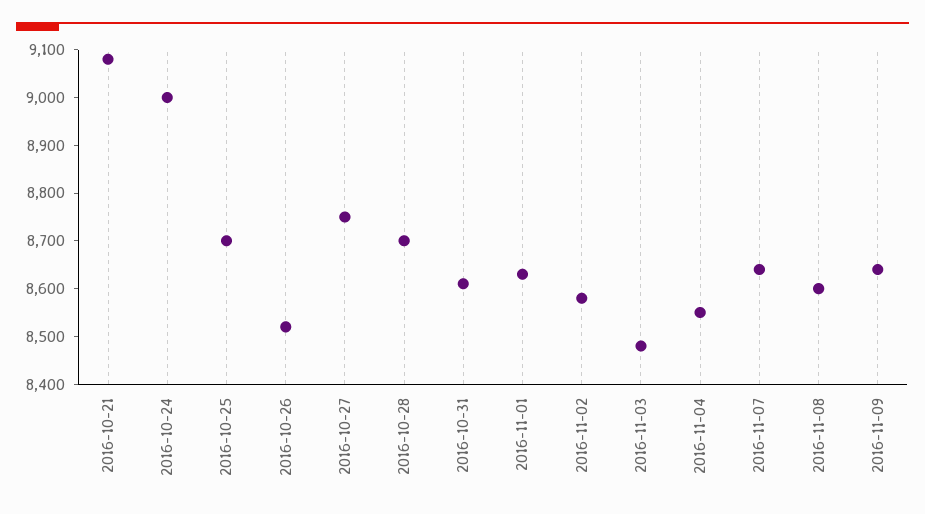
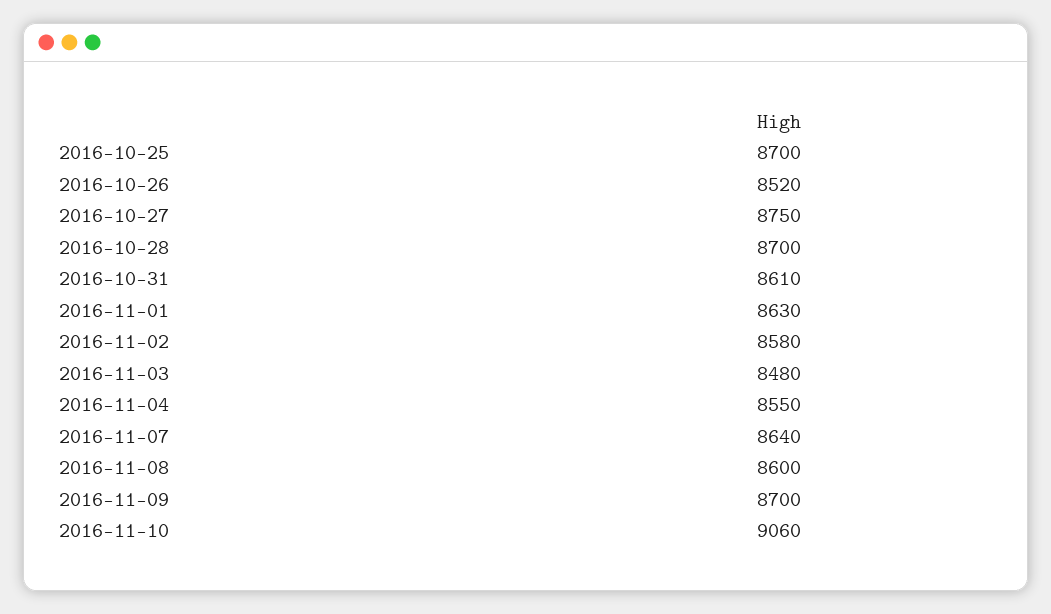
2016-10-21: 9080 -> none
2016-10-24: 9000 -> none
2016-11-09: 8640 -> 8700
2016-11-10: none -> 9060

